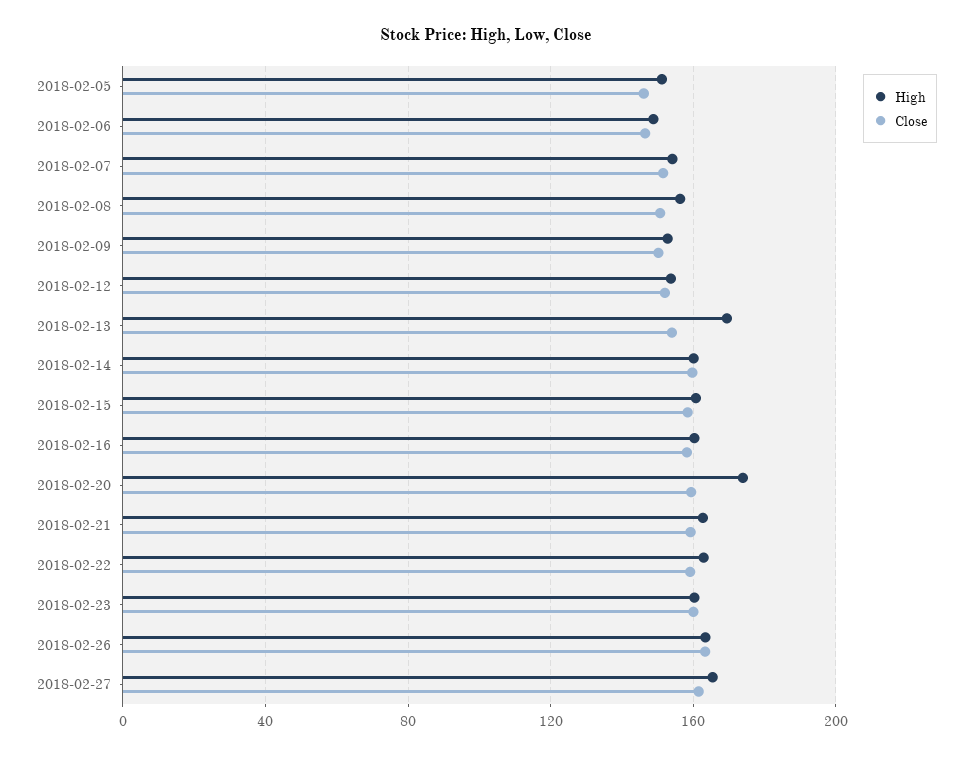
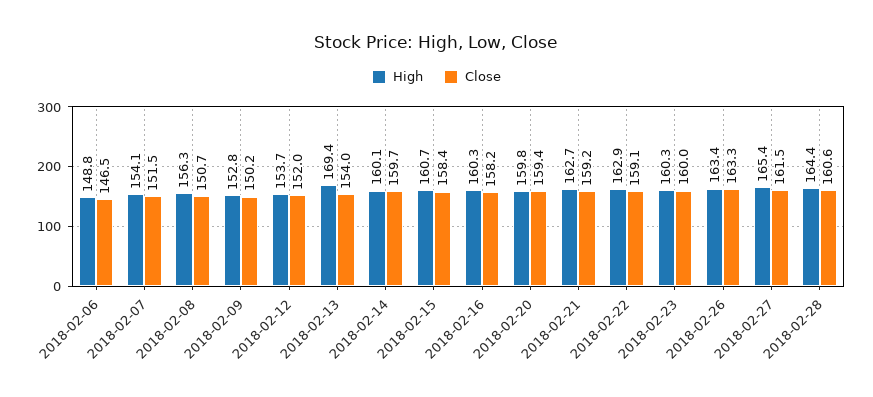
High, 2018-02-05: 150 -> none
Close, 2018-02-05: 145 -> none
High, 2018-02-20: 175 -> 159.8
High, 2018-02-28: none -> 164.4
Close, 2018-02-28: none -> 160.6

